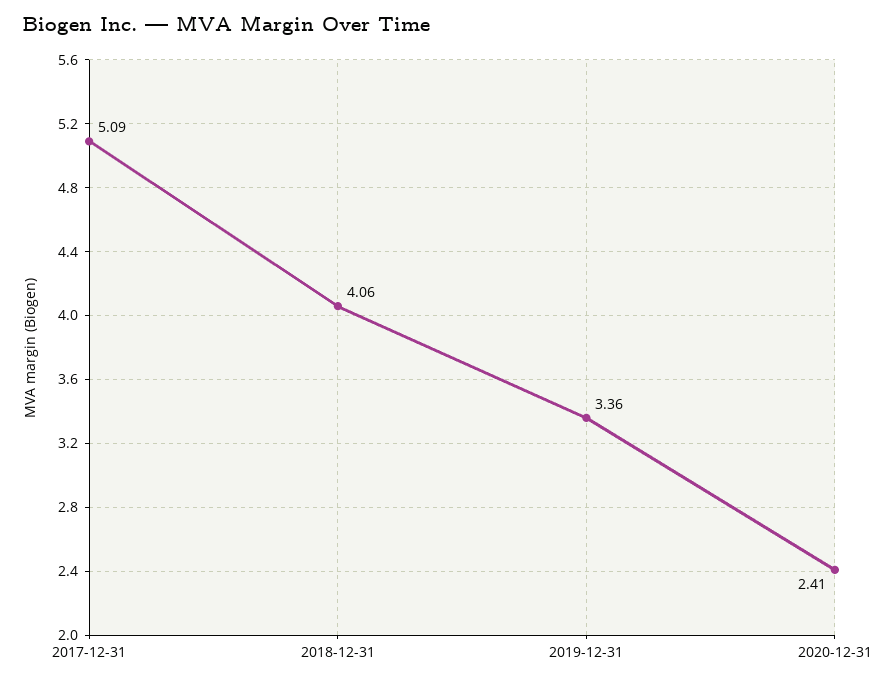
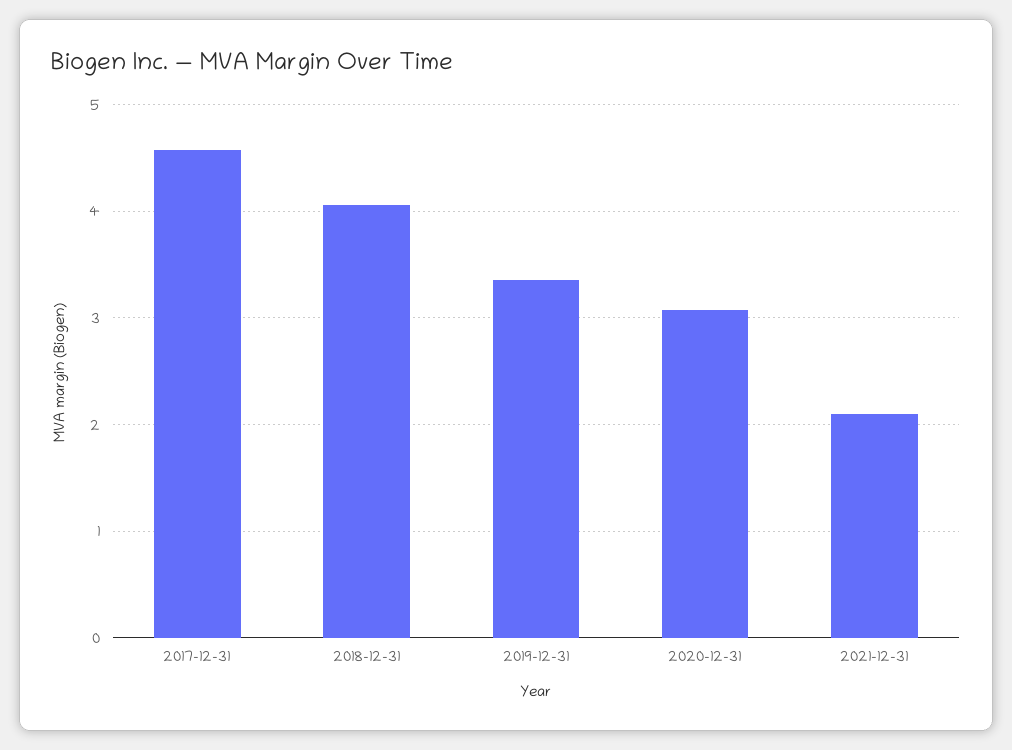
2017-12-31: 5.09 -> 4.6
2020-12-31: 2.41 -> 3.1
2021-12-31: none -> 2.1

